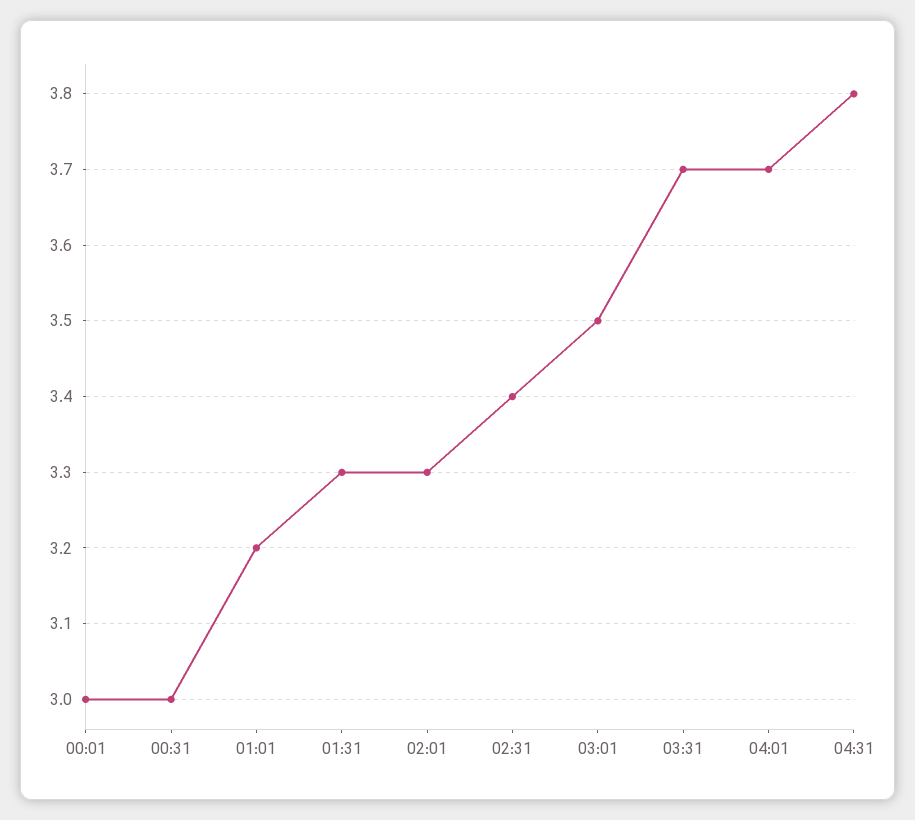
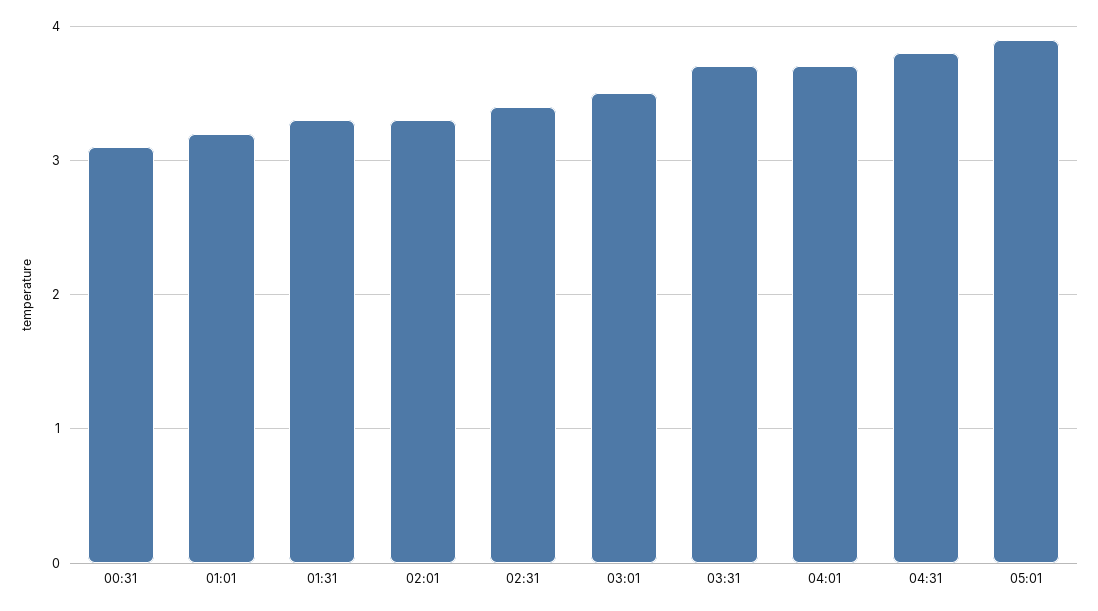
00:01: 3 -> none
00:31: 3 -> 3.1
05:01: none -> 3.9

